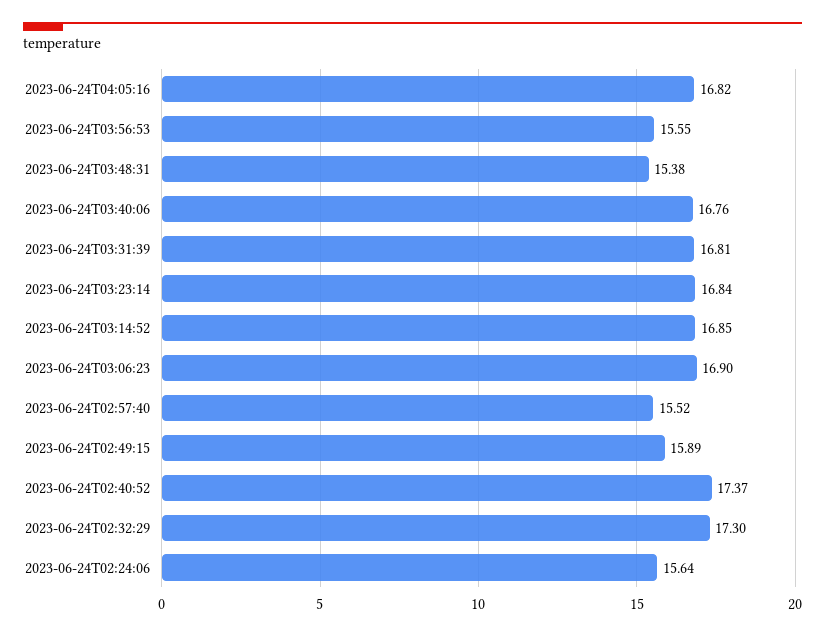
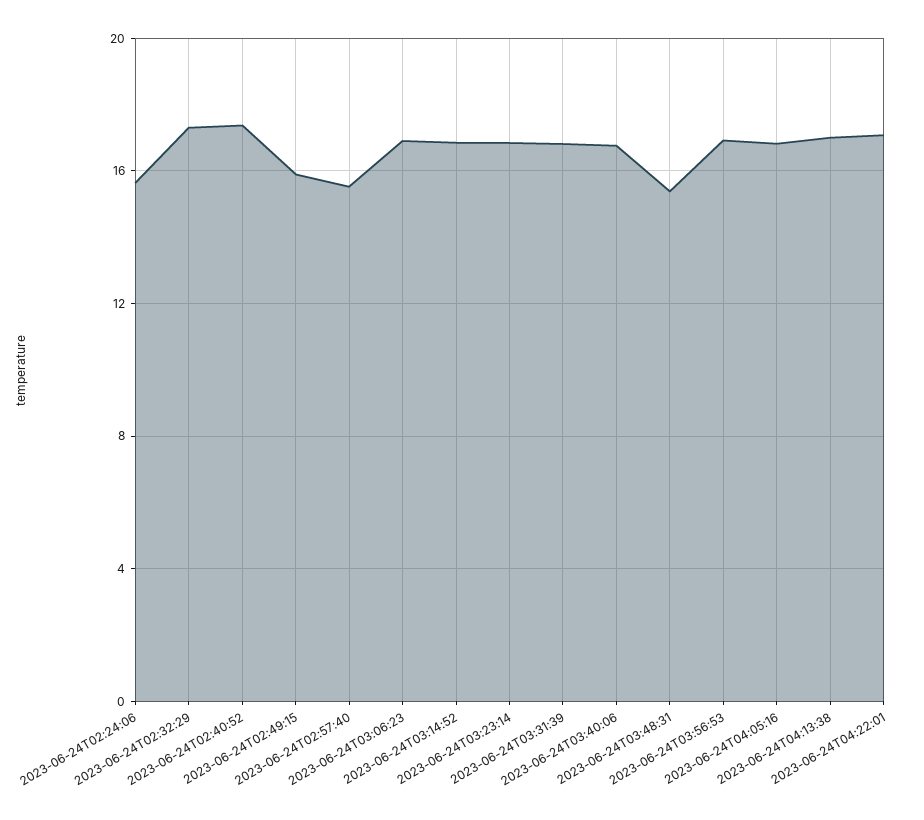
2023-06-24T03:56:53: 15.55 -> 17
2023-06-24T04:13:38: none -> 17
2023-06-24T04:22:01: none -> 17

